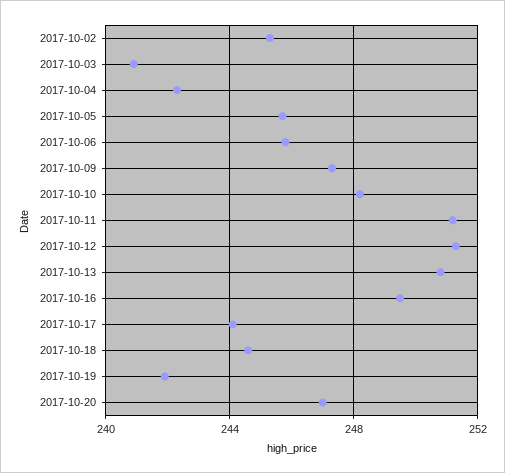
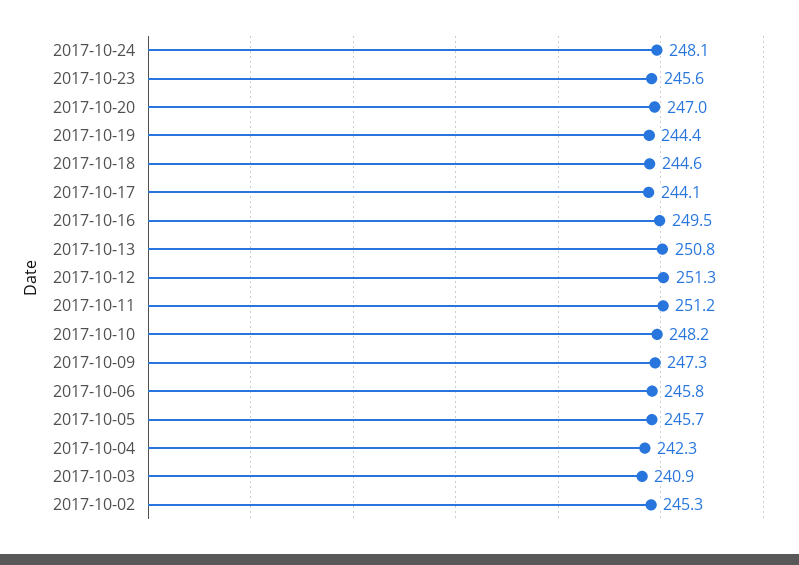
2017-10-19: 242 -> 244.4
2017-10-24: none -> 248.1
2017-10-23: none -> 245.6

